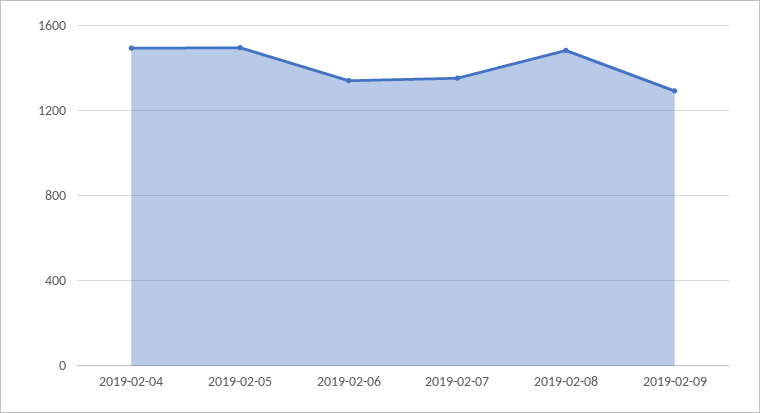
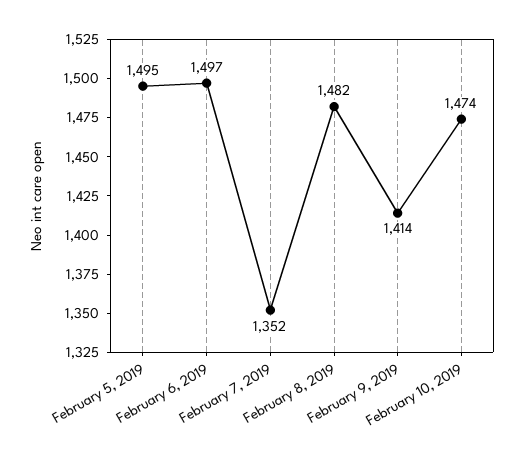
2019-02-04: 1500 -> none
2019-02-06: 1350 -> 1497
2019-02-09: 1300 -> 1414
February 10, 2019: none -> 1474

